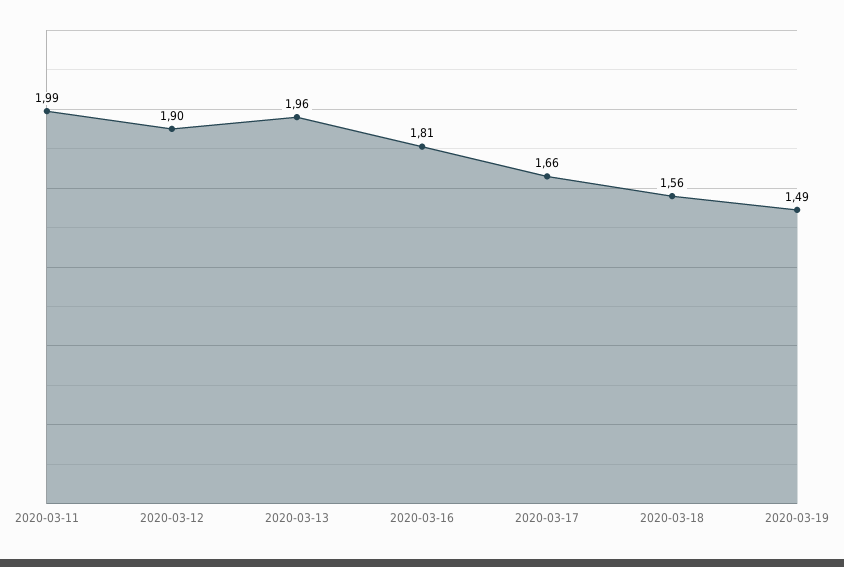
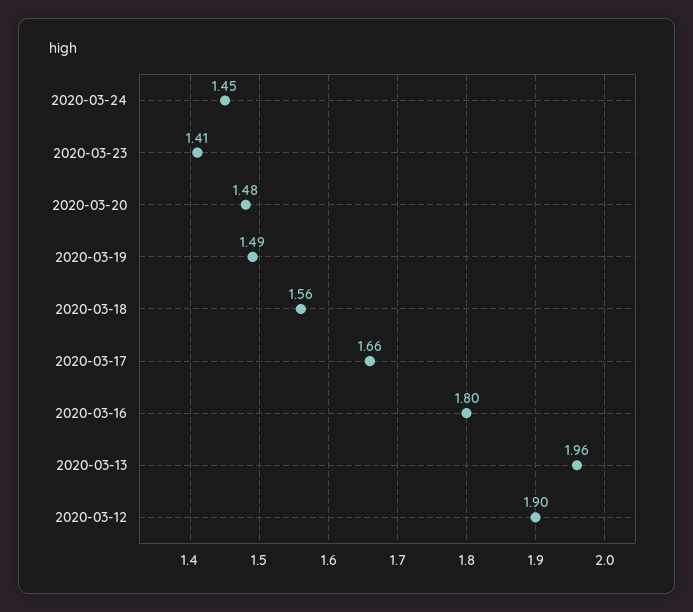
2020-03-11: 1.99 -> none
2020-03-16: 1.81 -> 1.8
2020-03-24: none -> 1.45
2020-03-23: none -> 1.41
2020-03-20: none -> 1.48

